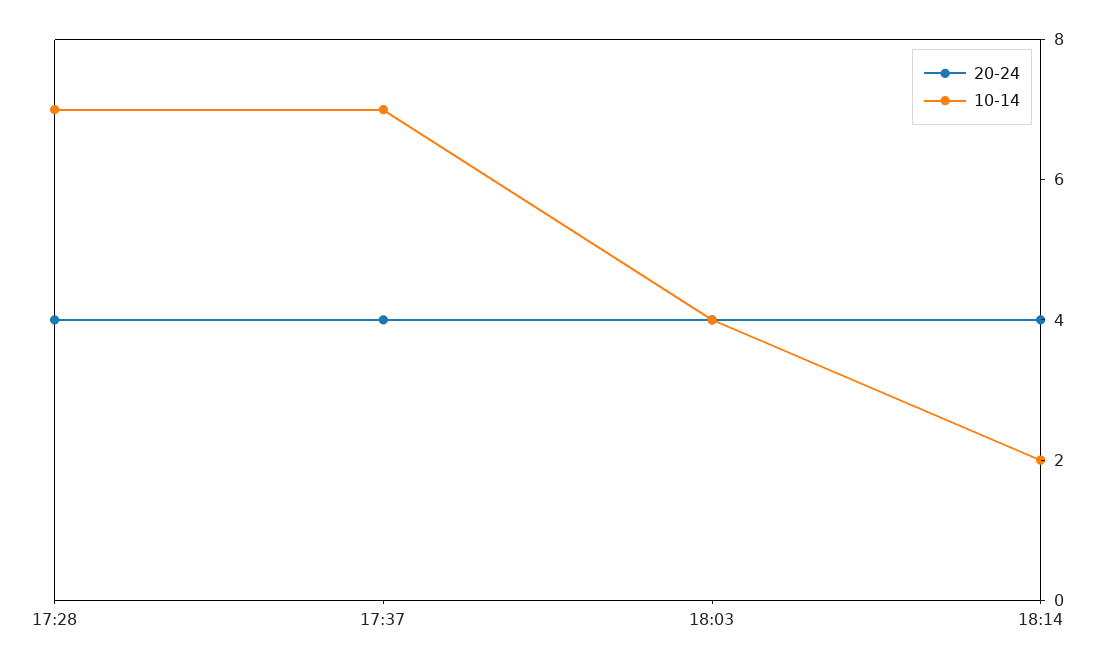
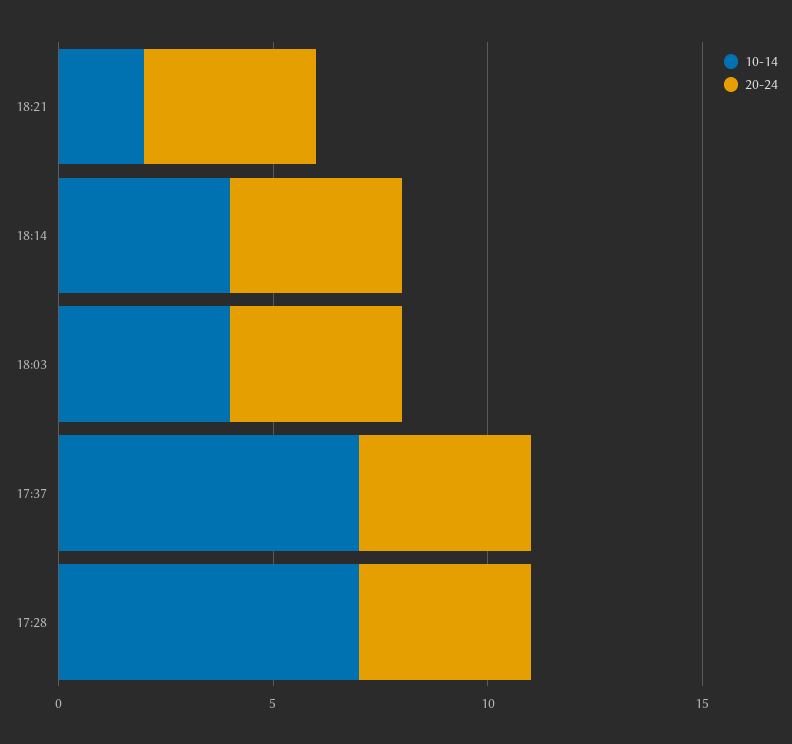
10-14, 18:14: 2 -> 4
10-14, 18:21: none -> 2
20-24, 18:21: none -> 4

